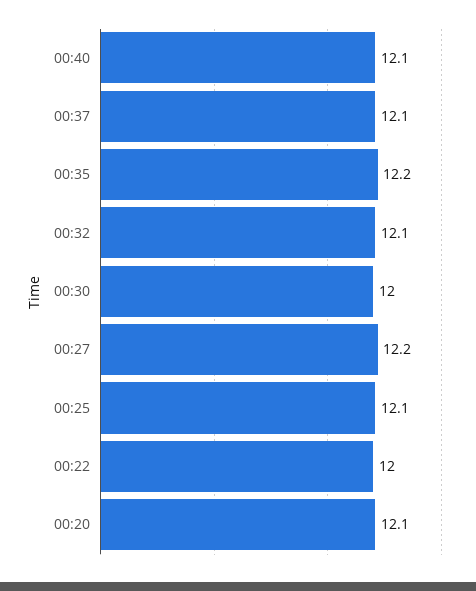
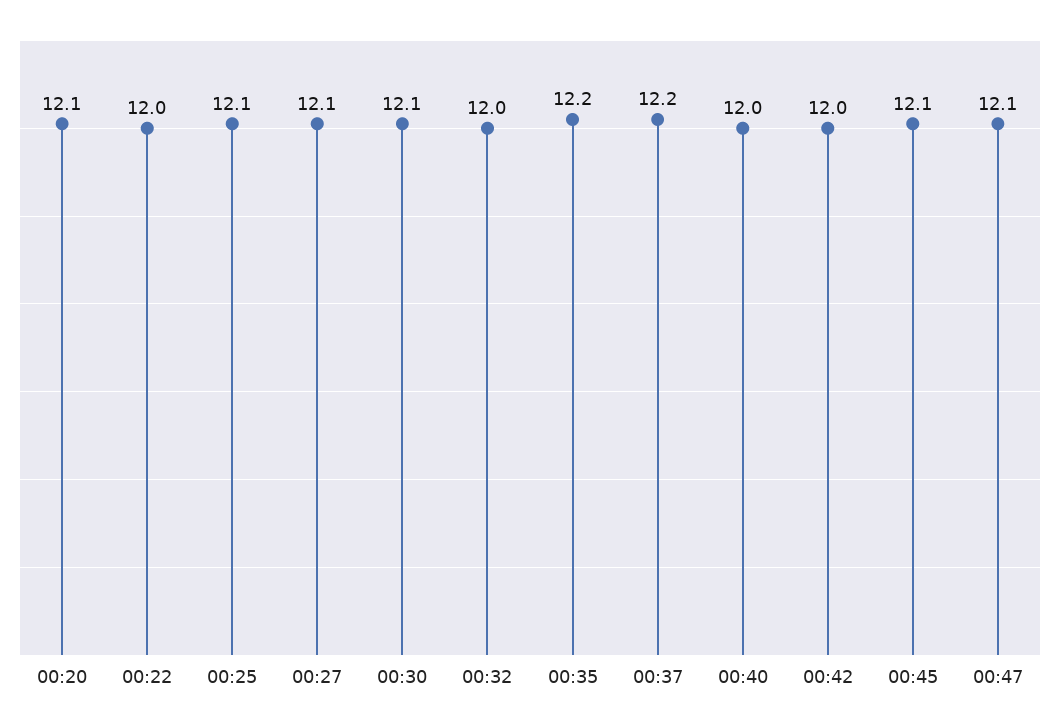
00:40: 12.1 -> 12
00:37: 12.1 -> 12.2
00:32: 12.1 -> 12
00:30: 12 -> 12.1
00:27: 12.2 -> 12.1
00:42: none -> 12
00:45: none -> 12.1
00:47: none -> 12.1

